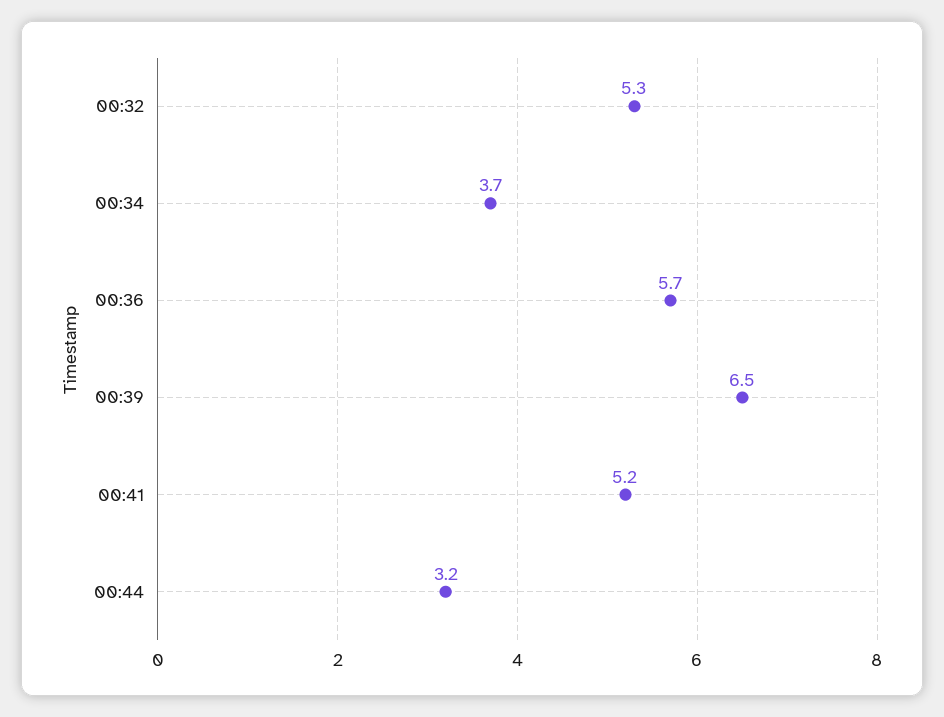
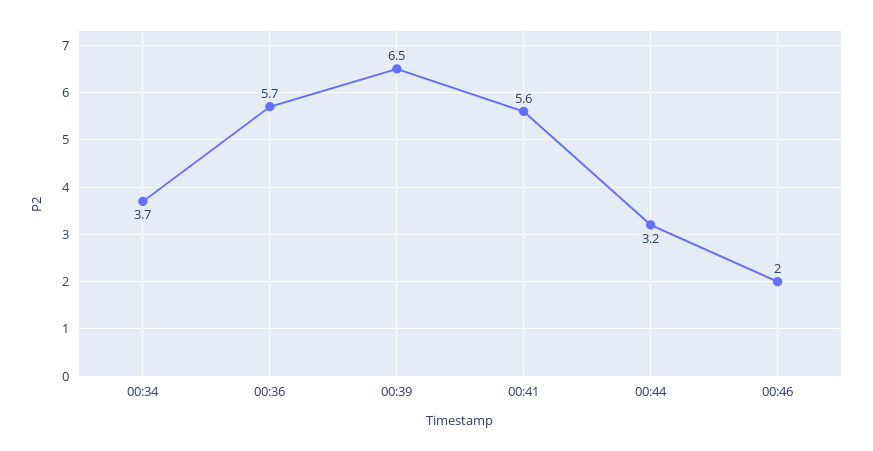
00:32: 5.3 -> none
00:41: 5.2 -> 5.6
00:46: none -> 2

